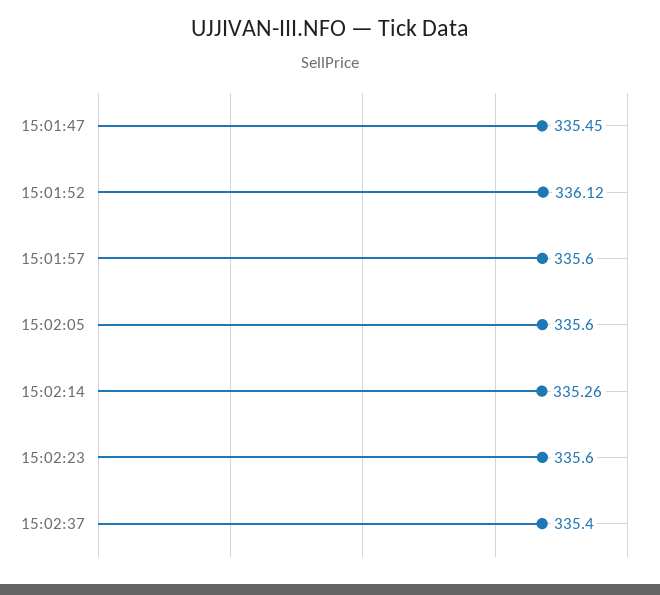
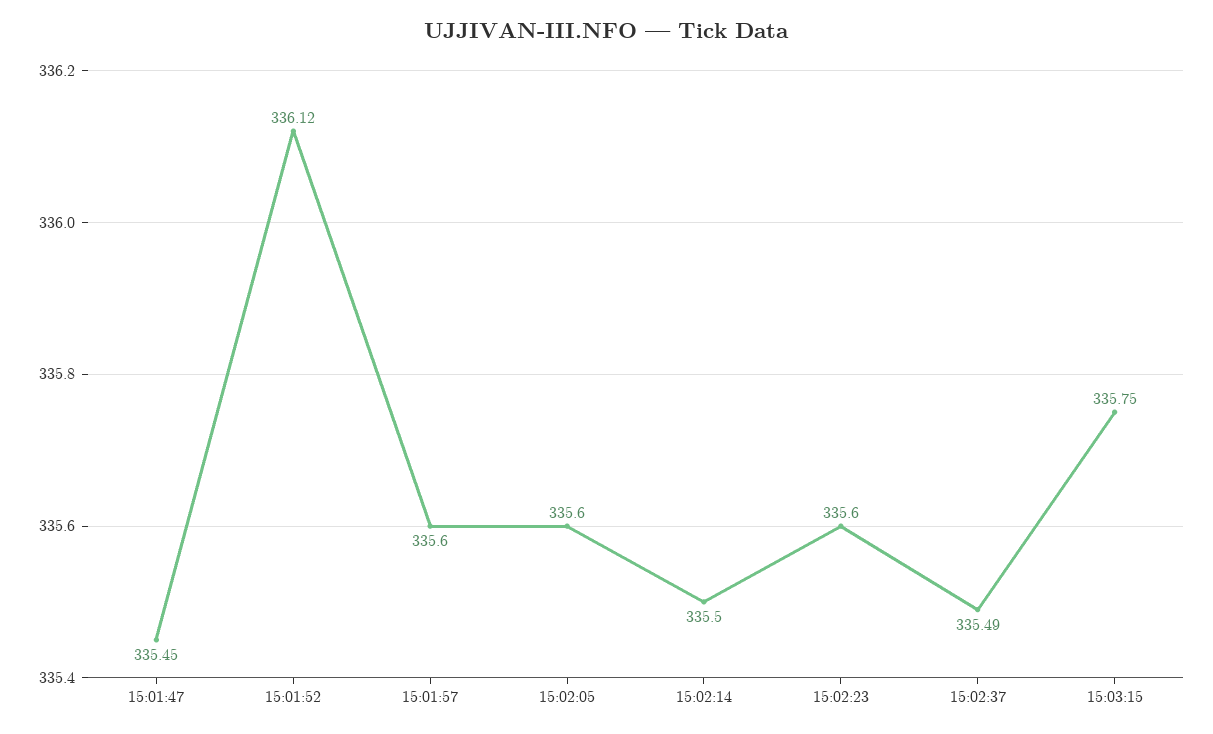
15:02:14: 335.26 -> 335.5
15:02:37: 335.4 -> 335.49
15:03:15: none -> 335.75

